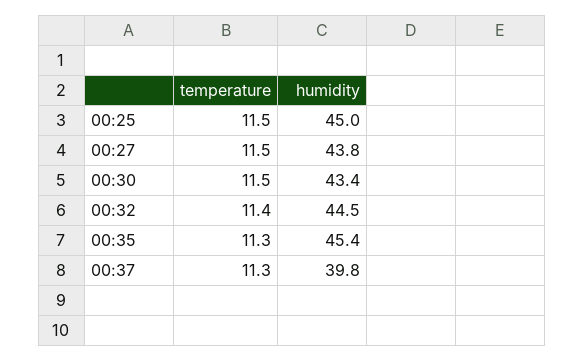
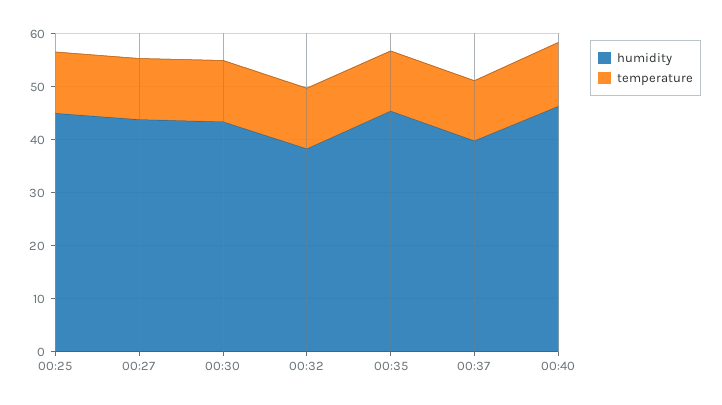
humidity, 00:32: 44.5 -> 38
humidity, 00:40: none -> 46
temperature, 00:40: none -> 12

